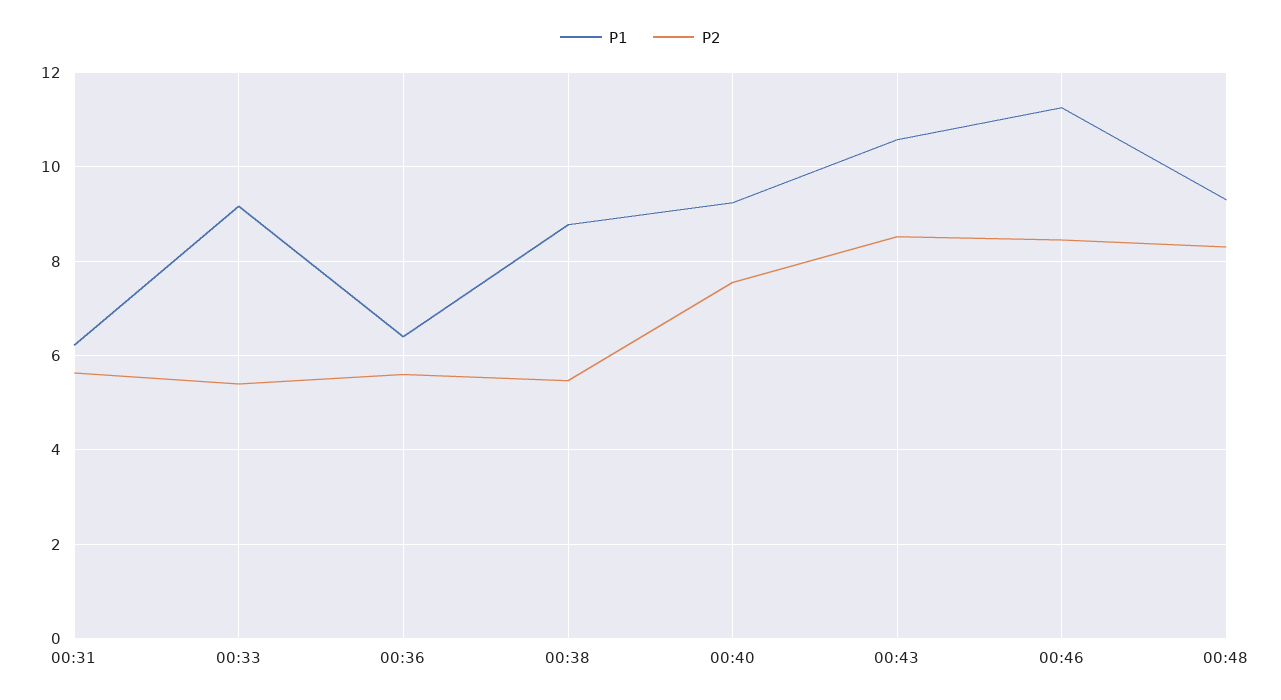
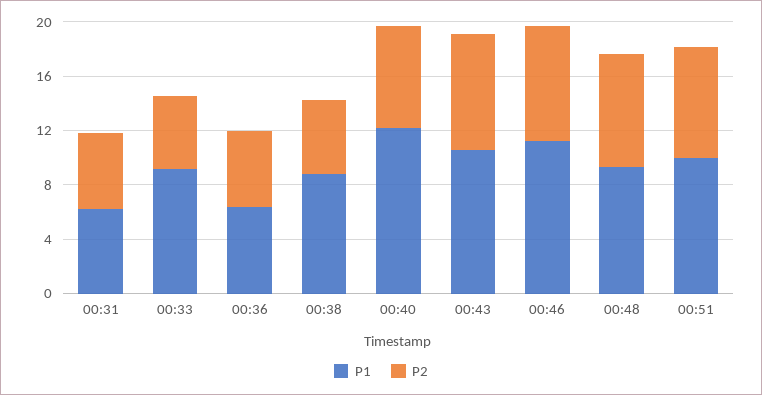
P1, 00:40: 9.2 -> 12
P1, 00:51: none -> 10
P2, 00:51: none -> 8

